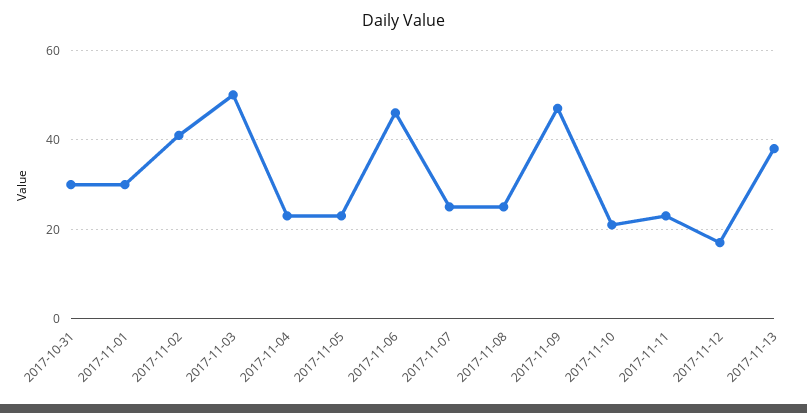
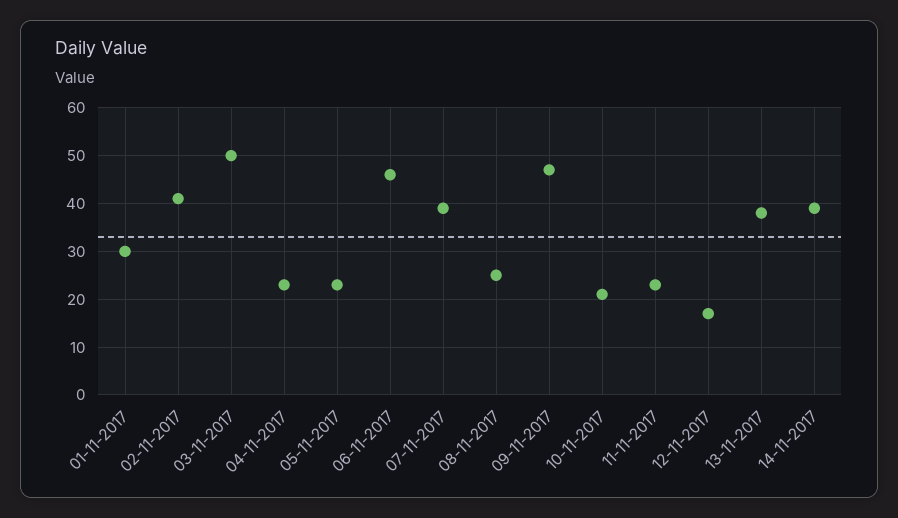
2017-10-31: 30 -> none
2017-11-07: 25 -> 40
14-11-2017: none -> 40

